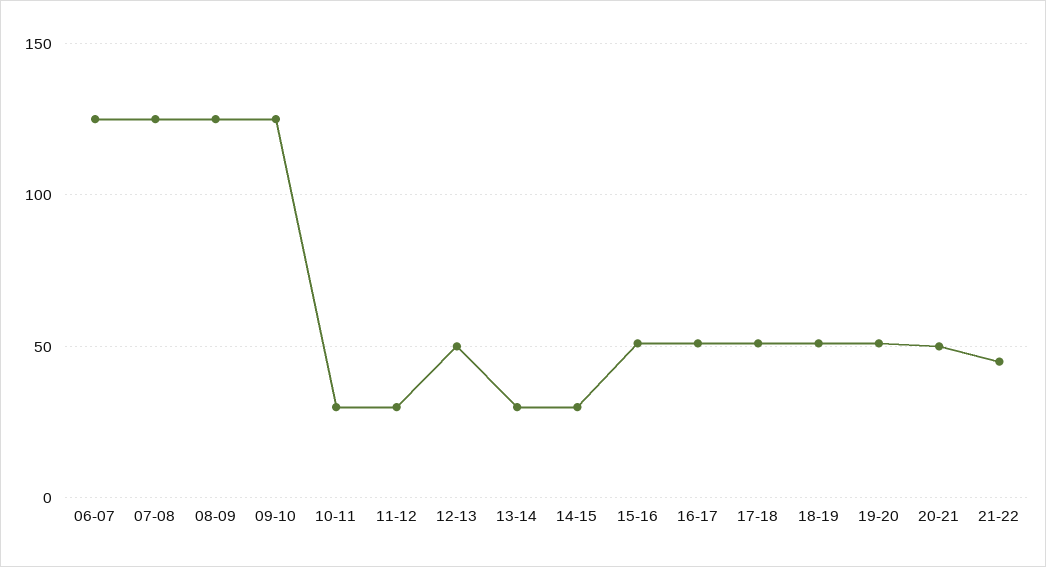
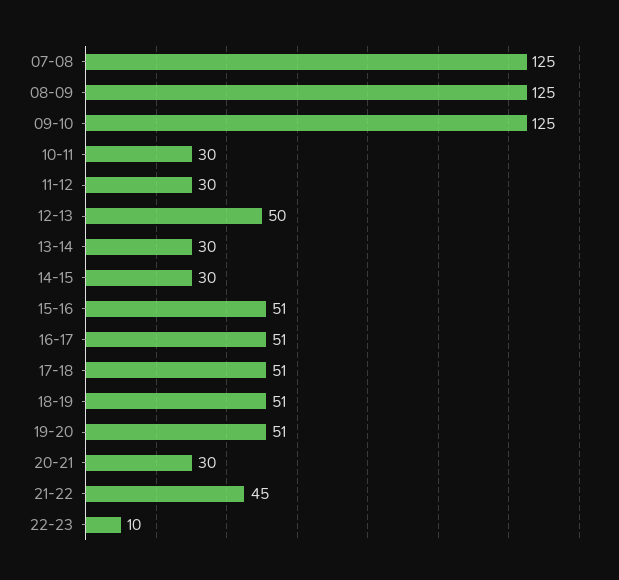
06-07: 125 -> none
20-21: 50 -> 30
22-23: none -> 10

